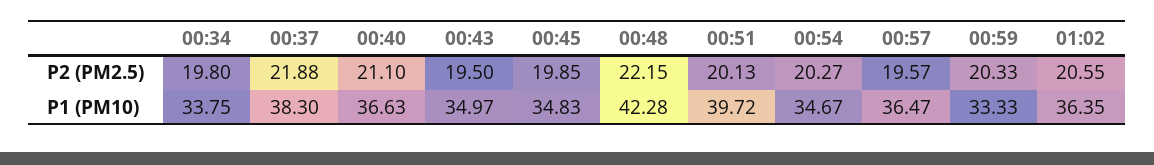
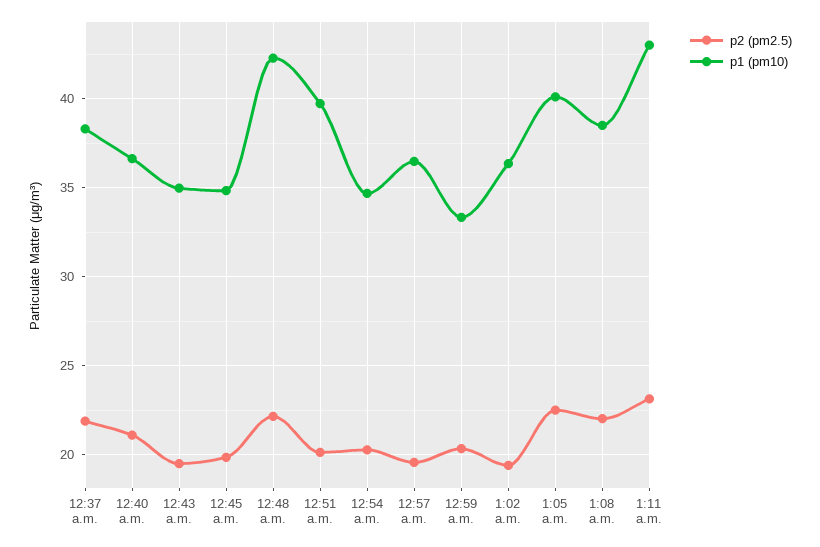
P2 (PM2.5), 00:34: 19.8 -> none
P2 (PM2.5), 01:02: 20.55 -> 19.5
P1 (PM10), 00:34: 33.75 -> none
P2 (PM2.5), 1:05 a.m.: none -> 22.5
P1 (PM10), 1:05 a.m.: none -> 40
P2 (PM2.5), 1:08 a.m.: none -> 22
P1 (PM10), 1:08 a.m.: none -> 38.5
P2 (PM2.5), 1:11 a.m.: none -> 23
P1 (PM10), 1:11 a.m.: none -> 43

